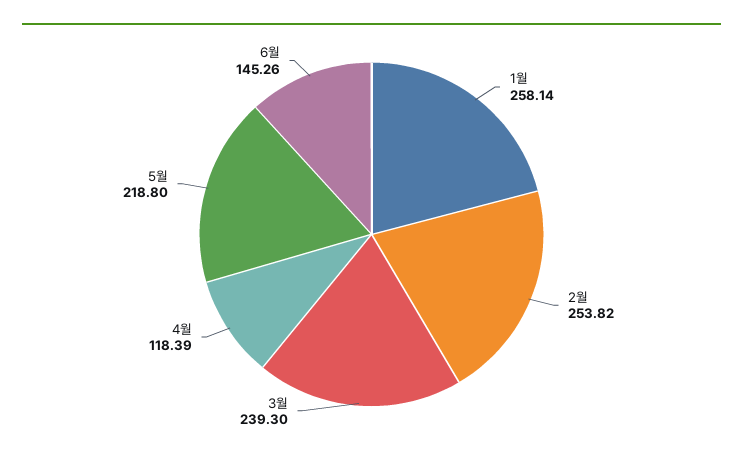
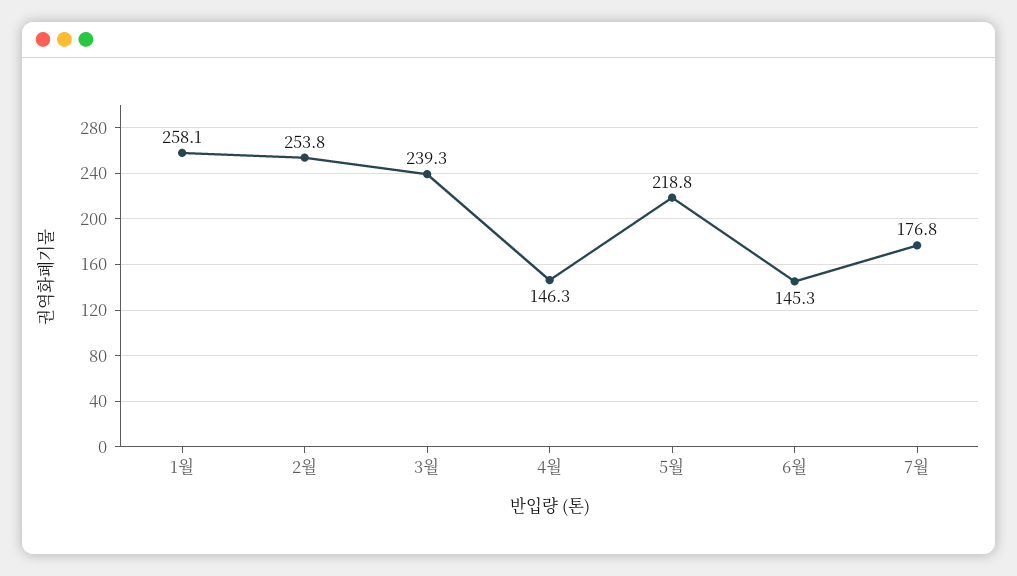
4월: 118.39 -> 146.3
7월: none -> 176.8

